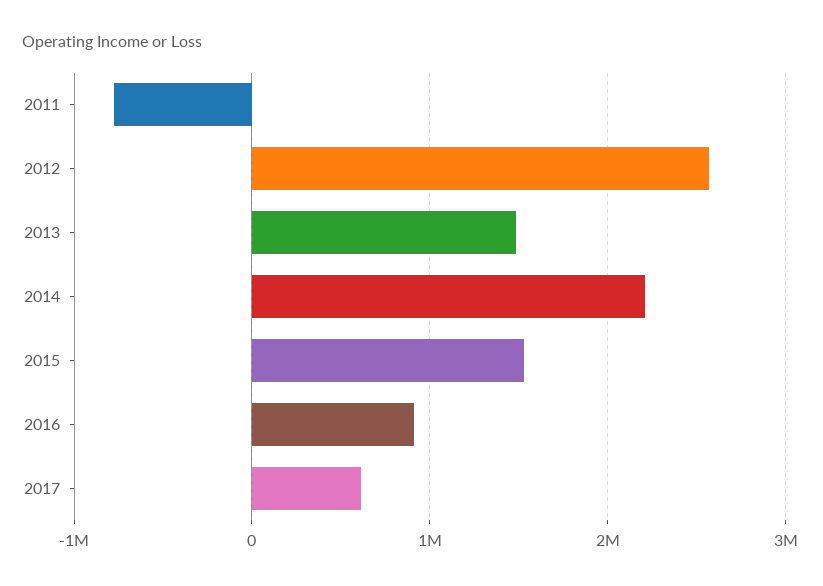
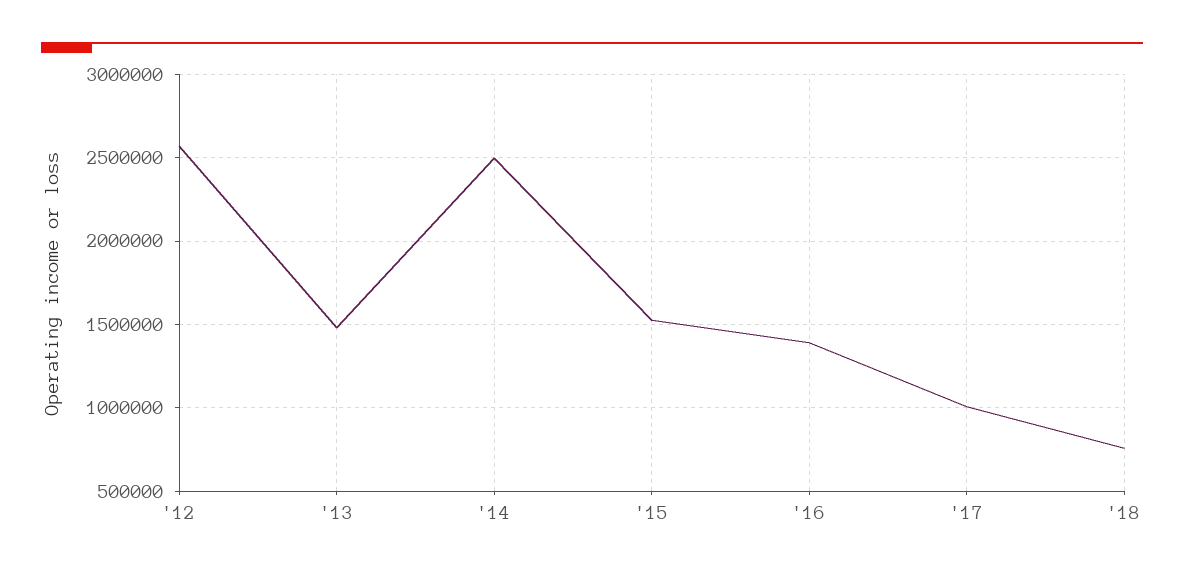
2011: -800000 -> none
2014: 2200000 -> 2500000
2016: 900000 -> 1400000
2017: 600000 -> 1000000
'18: none -> 750000

